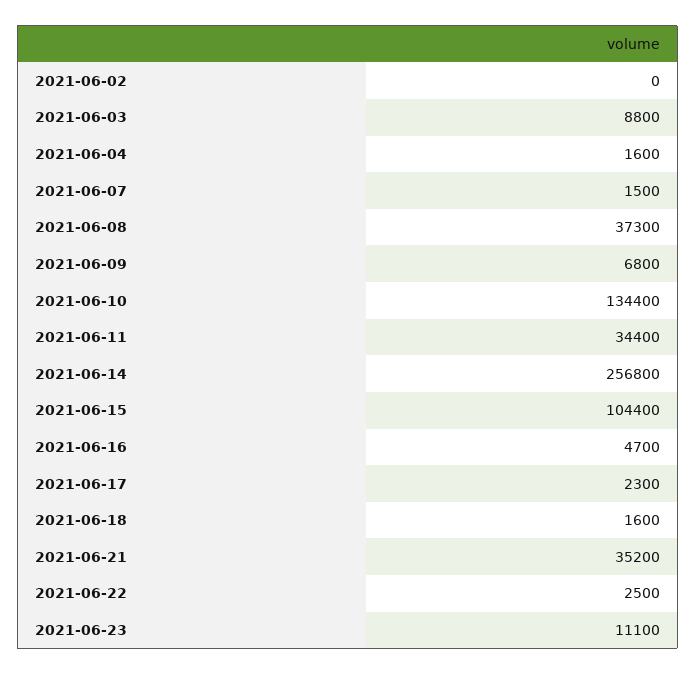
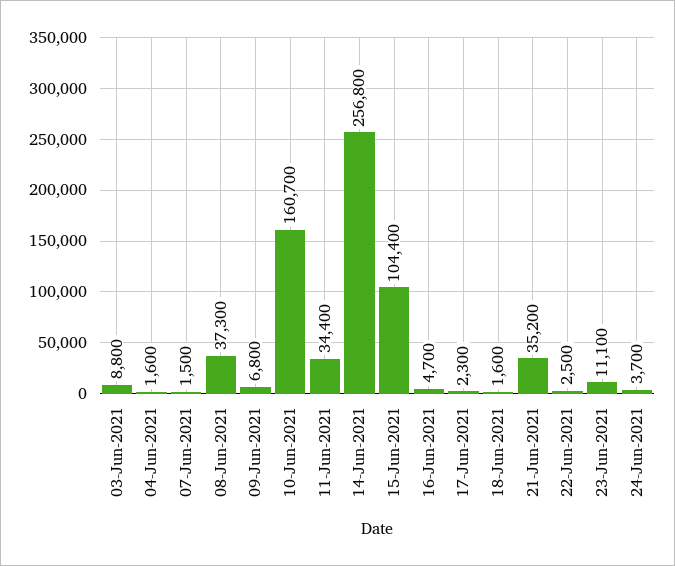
2021-06-02: 0 -> none
2021-06-10: 134400 -> 160700
24-Jun-2021: none -> 3700

